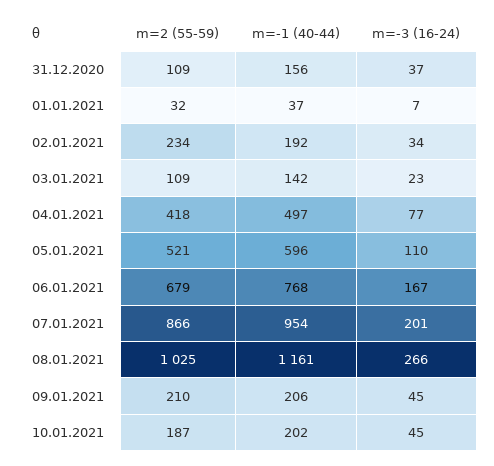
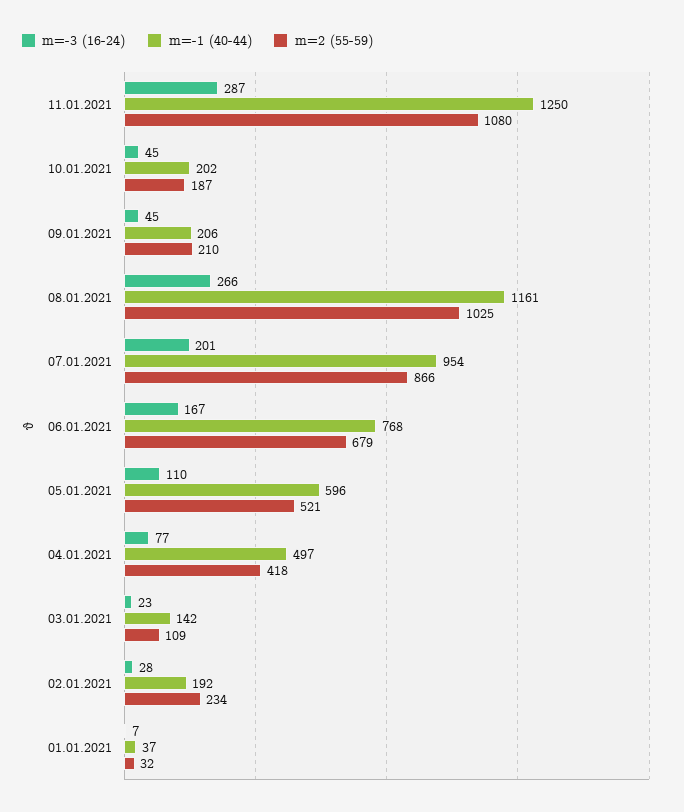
m=2 (55-59), 31.12.2020: 109 -> none
m=-1 (40-44), 31.12.2020: 156 -> none
m=-3 (16-24), 31.12.2020: 37 -> none
m=-3 (16-24), 02.01.2021: 34 -> 28
m=-3 (16-24), 11.01.2021: none -> 287
m=-1 (40-44), 11.01.2021: none -> 1250
m=2 (55-59), 11.01.2021: none -> 1080

